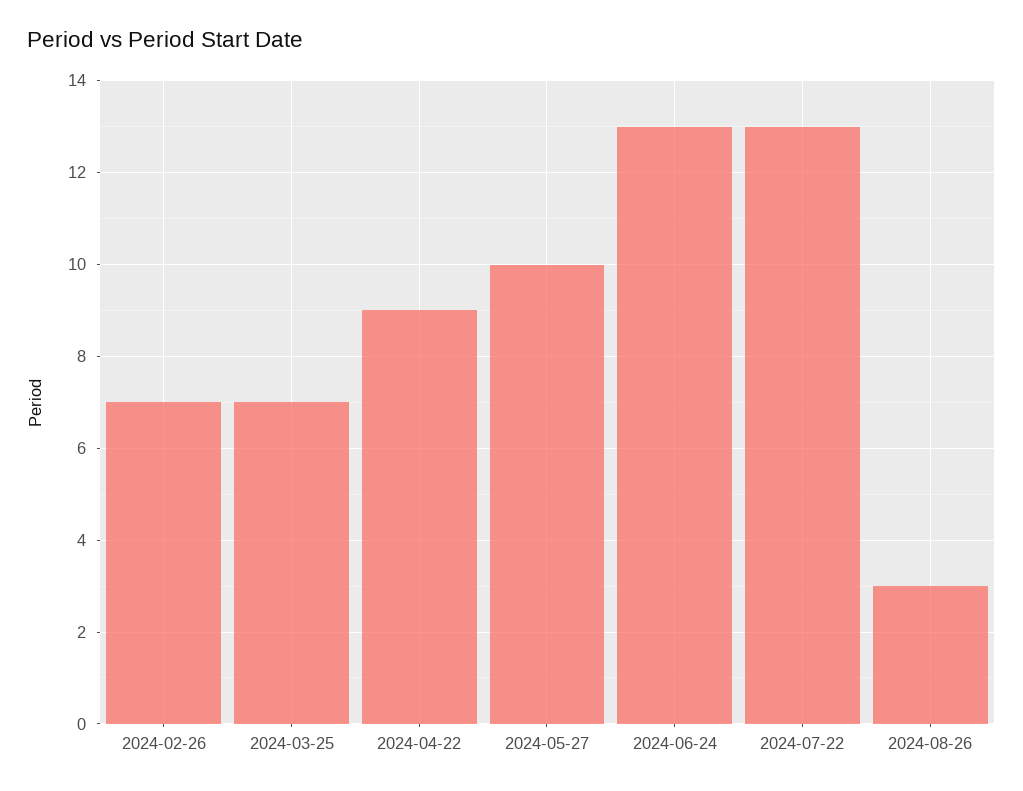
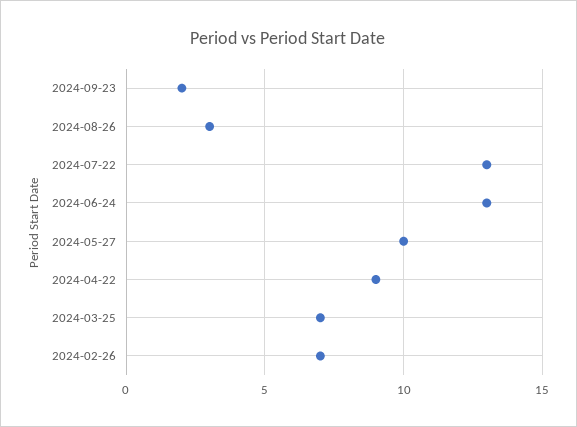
2024-09-23: none -> 2

